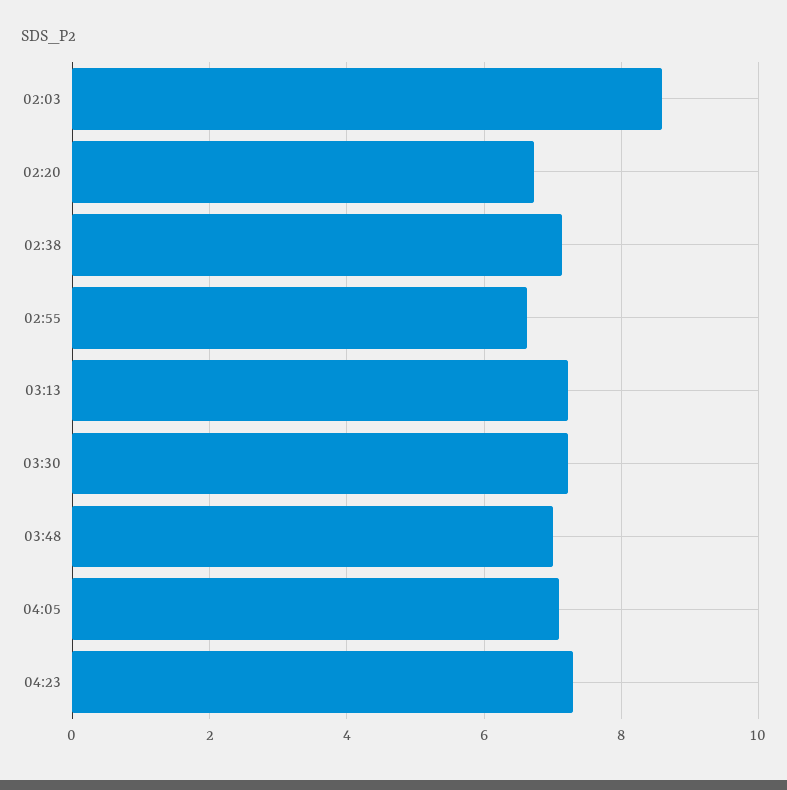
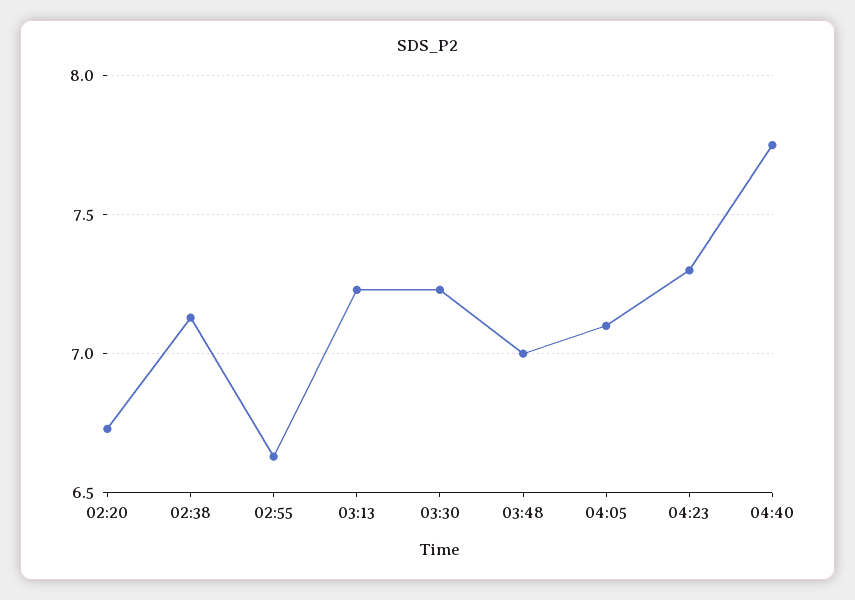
02:03: 8.6 -> none
04:40: none -> 7.75

